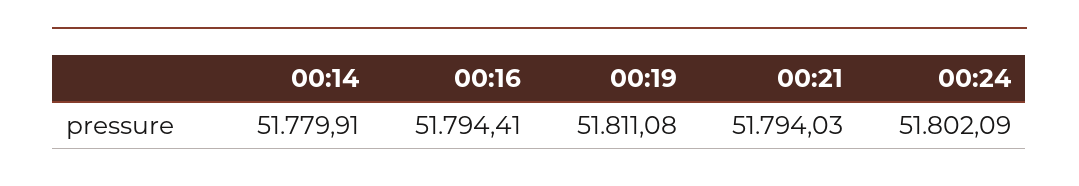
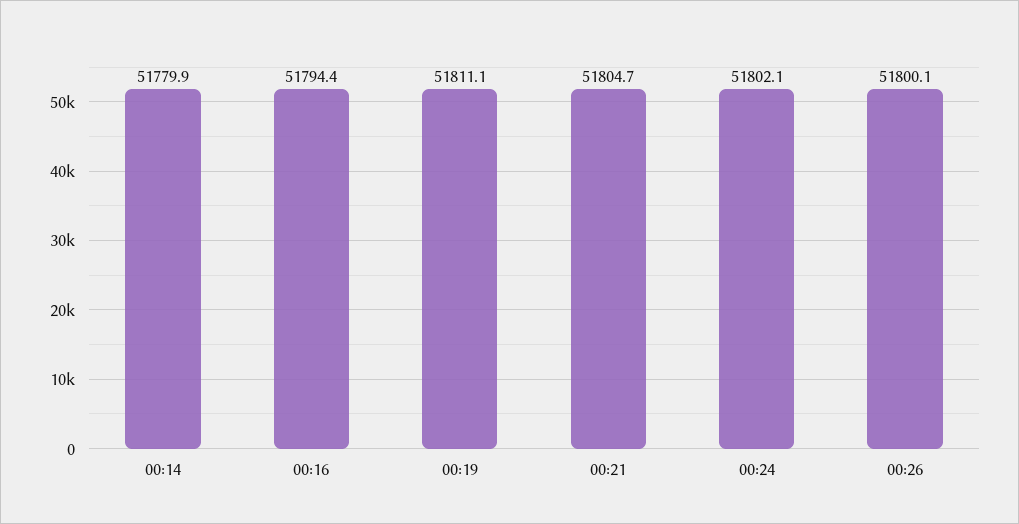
00:21: 51794.03 -> 51804.7
00:26: none -> 51800.1

